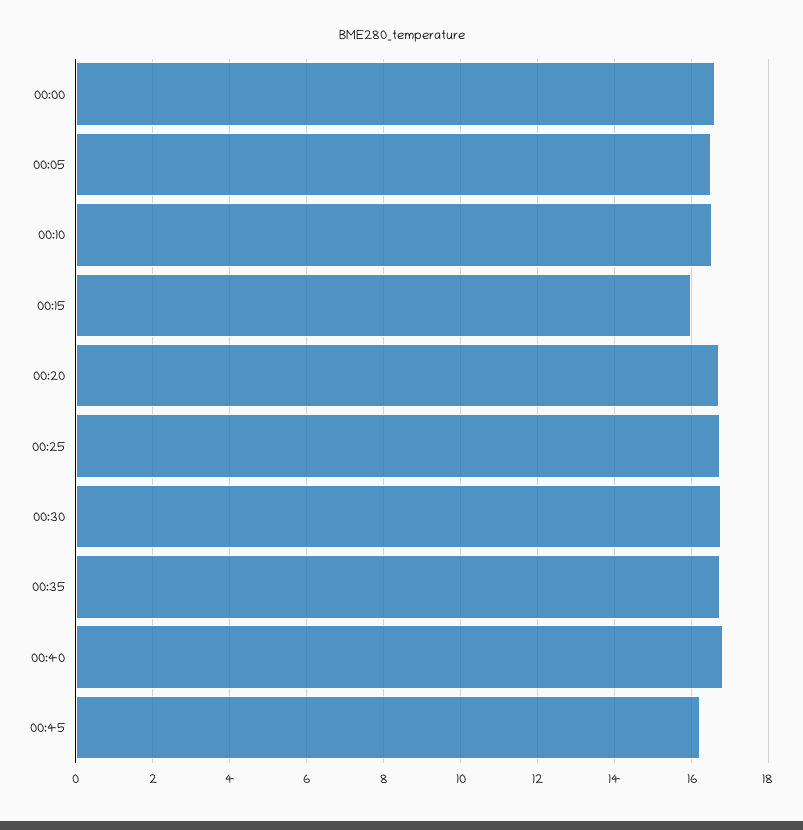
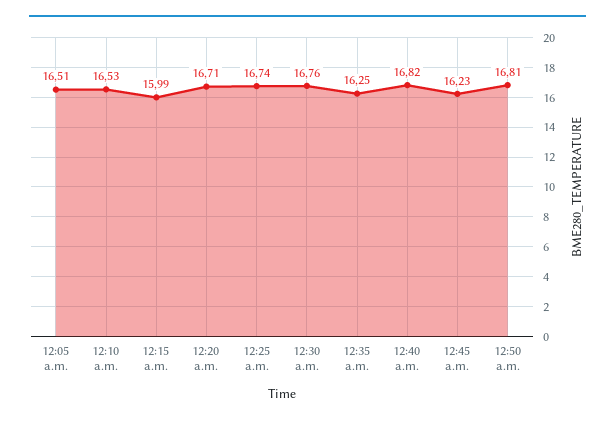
00:00: 16.6 -> none
00:35: 16.8 -> 16.25
12:50 a.m.: none -> 16.81

